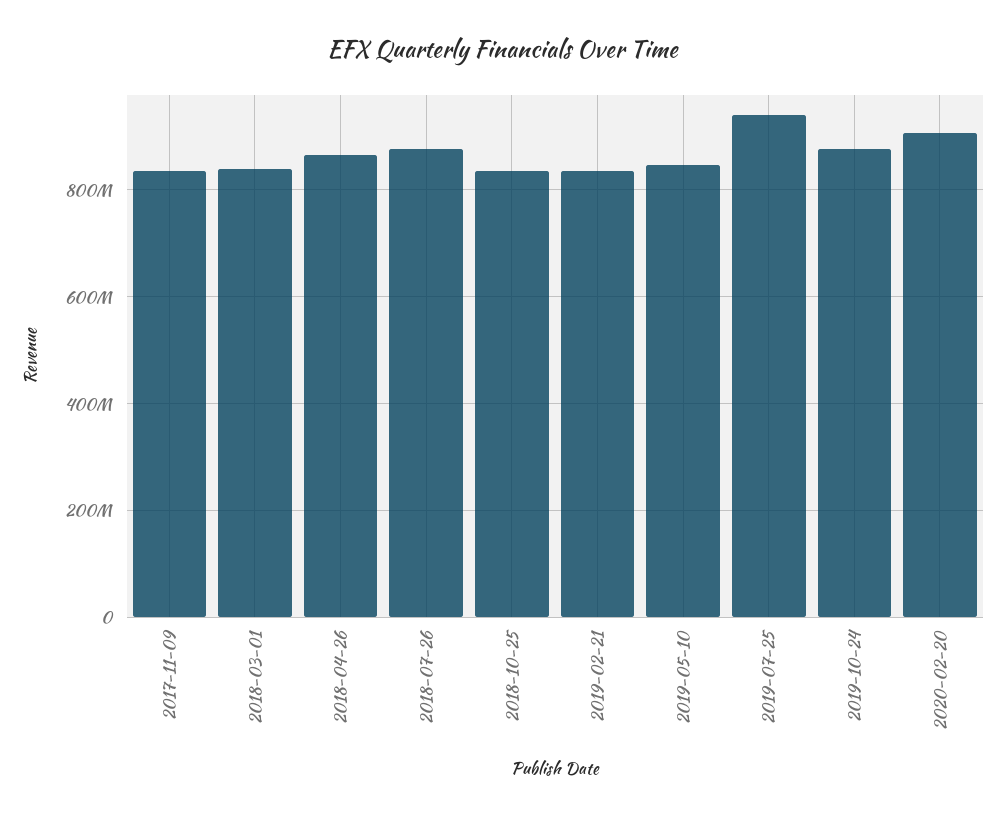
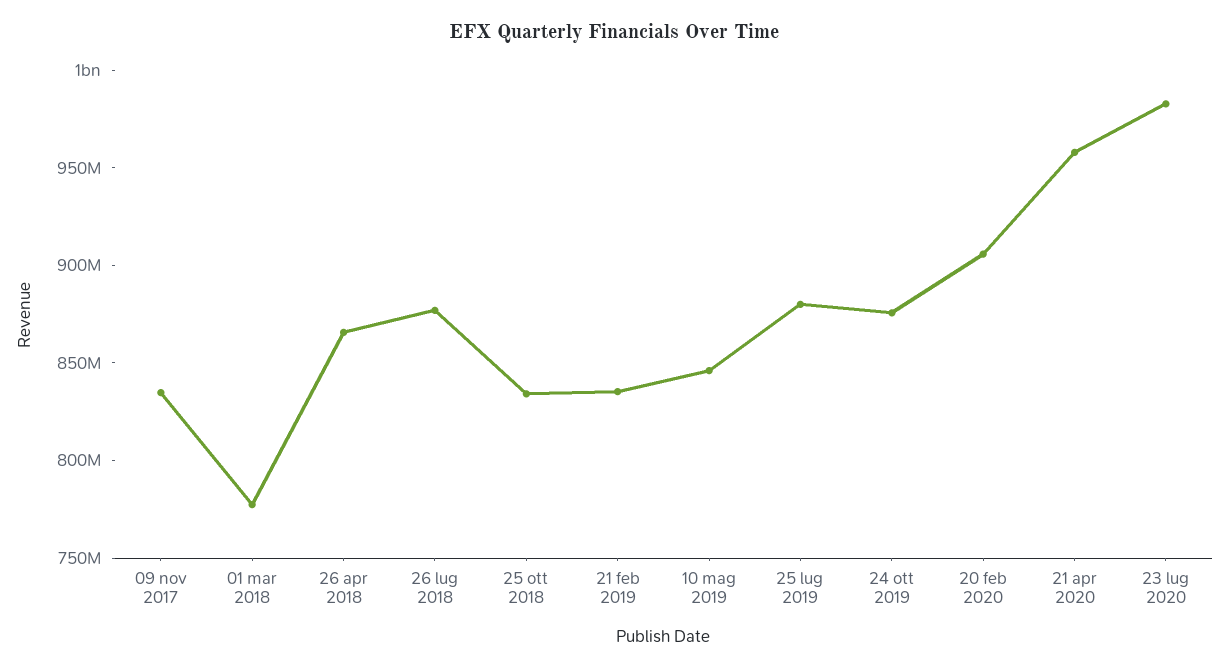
2018-03-01: 840000000 -> 780000000
2019-07-25: 940000000 -> 880000000
21 apr 2020: none -> 960000000
23 lug 2020: none -> 980000000

